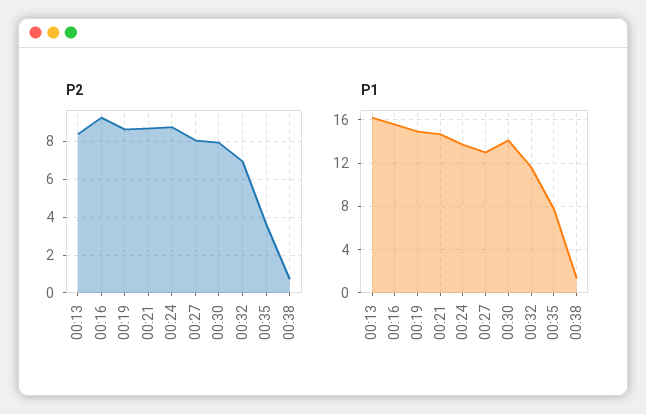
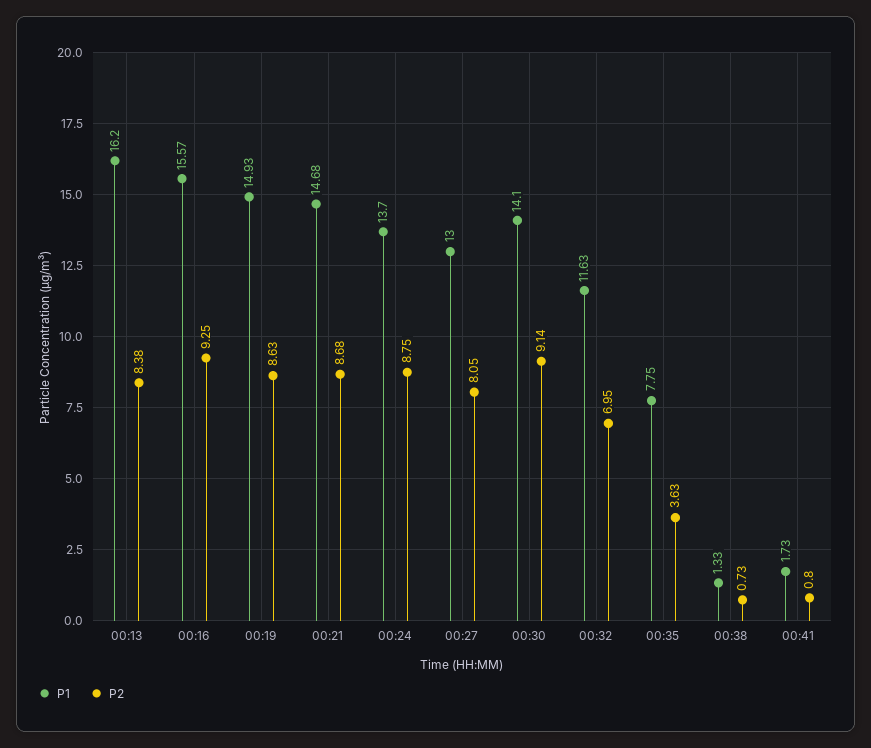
P2, 00:30: 8 -> 9.14
P1, 00:41: none -> 1.73
P2, 00:41: none -> 0.8

